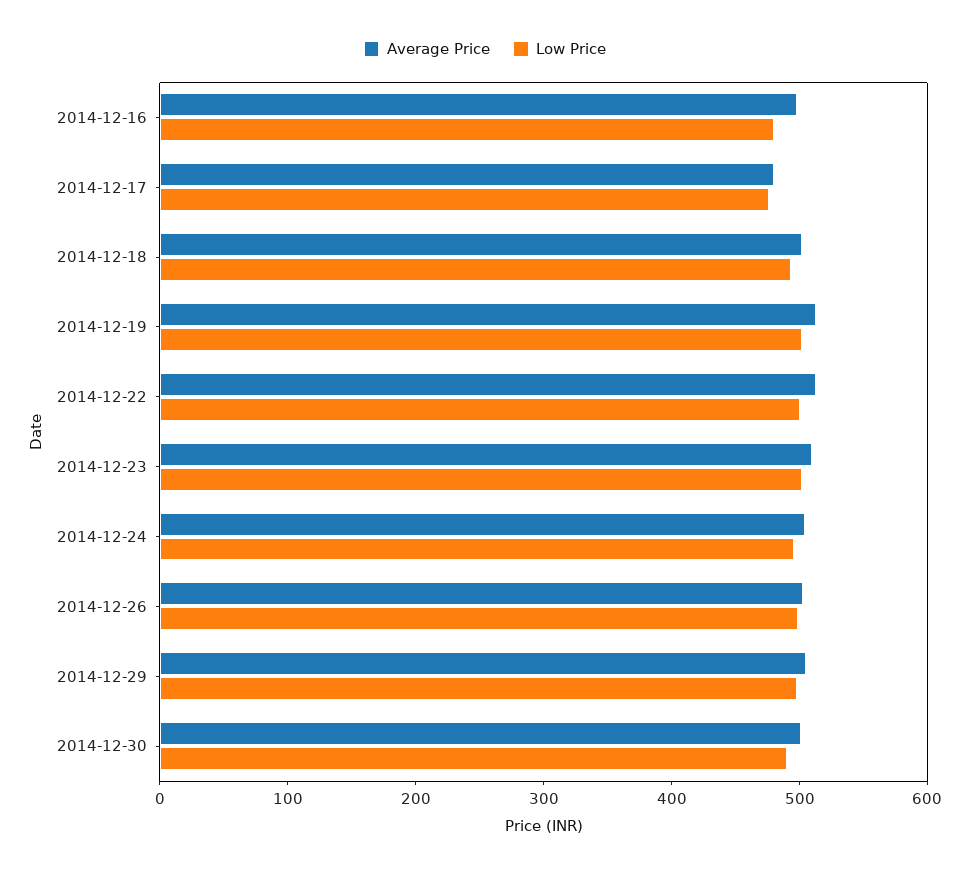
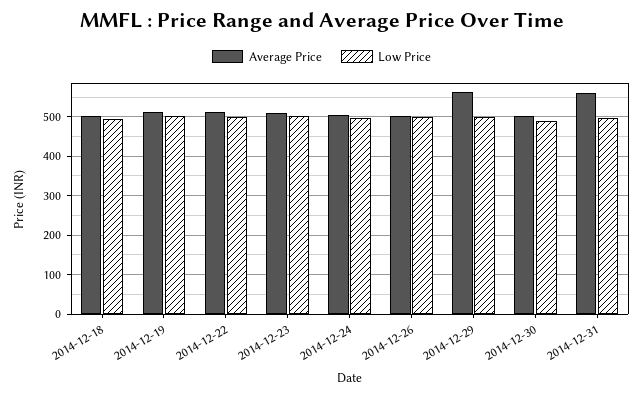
Average Price, 2014-12-16: 500 -> none
Low Price, 2014-12-16: 480 -> none
Average Price, 2014-12-17: 480 -> none
Low Price, 2014-12-17: 480 -> none
Average Price, 2014-12-29: 500 -> 560
Average Price, 2014-12-31: none -> 560
Low Price, 2014-12-31: none -> 500

